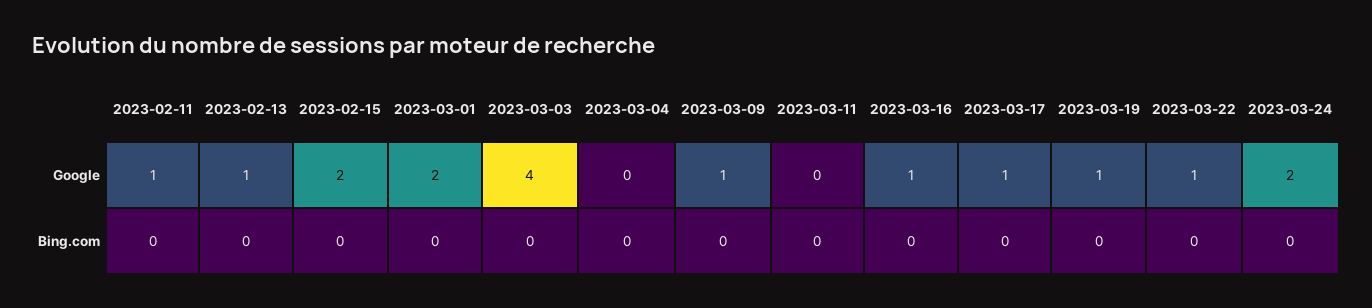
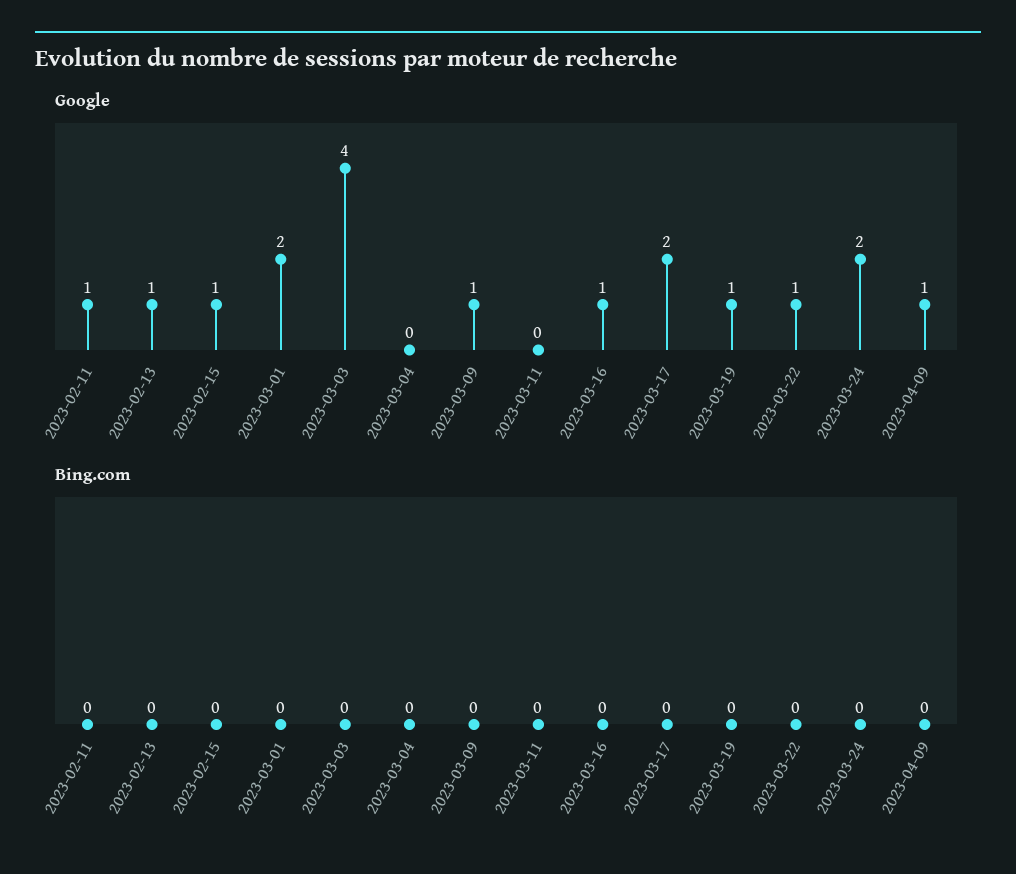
Google, 2023-02-15: 2 -> 1
Google, 2023-03-17: 1 -> 2
Google, 2023-04-09: none -> 1
Bing.com, 2023-04-09: none -> 0

